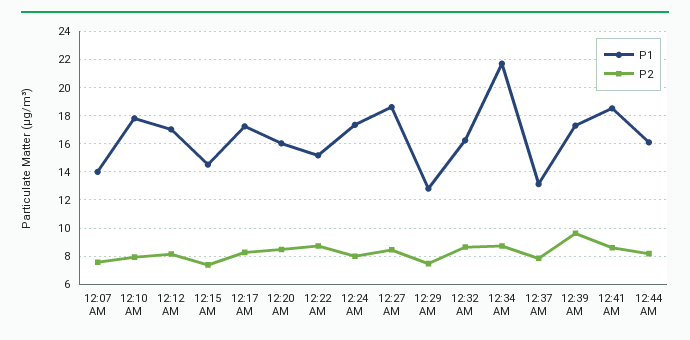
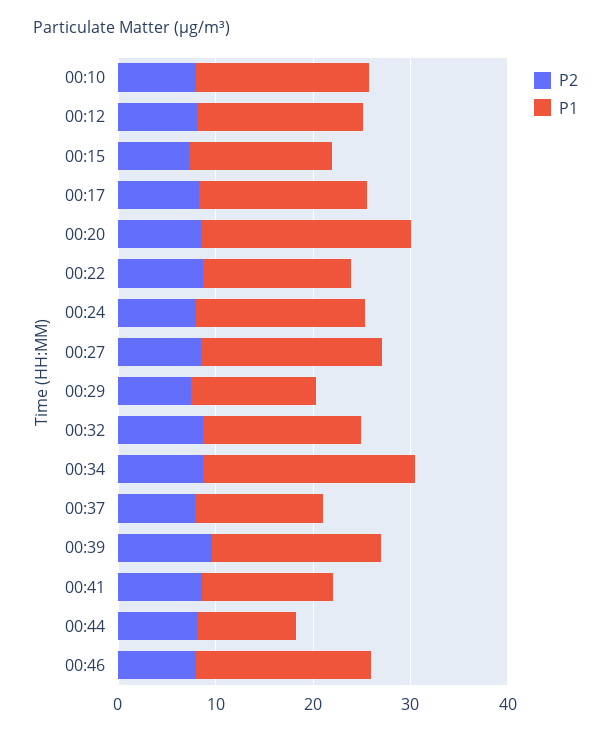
P1, 12:07 AM: 14 -> none
P2, 12:07 AM: 7.5 -> none
P1, 12:20 AM: 16 -> 22
P1, 12:41 AM: 18.5 -> 14
P1, 12:44 AM: 16 -> 10
P2, 00:46: none -> 8
P1, 00:46: none -> 18

